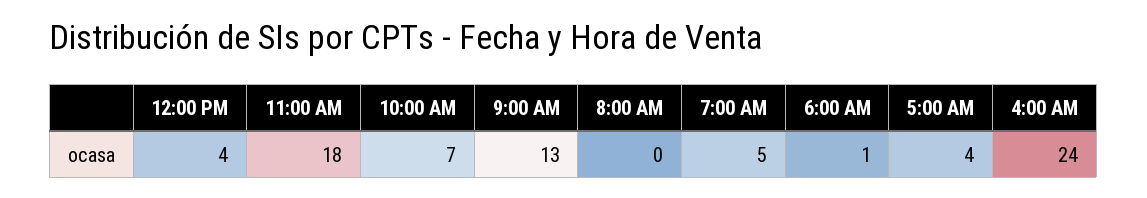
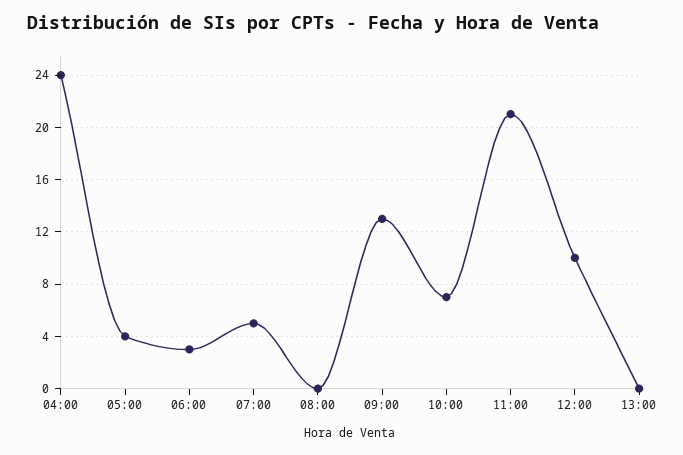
12:00 PM: 4 -> 10
11:00 AM: 18 -> 21
6:00 AM: 1 -> 3
13:00: none -> 0

